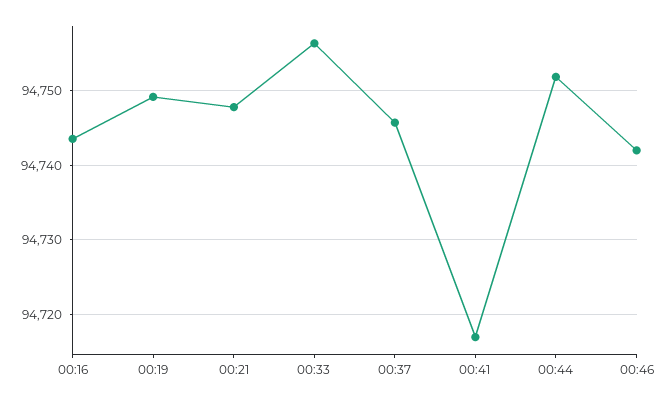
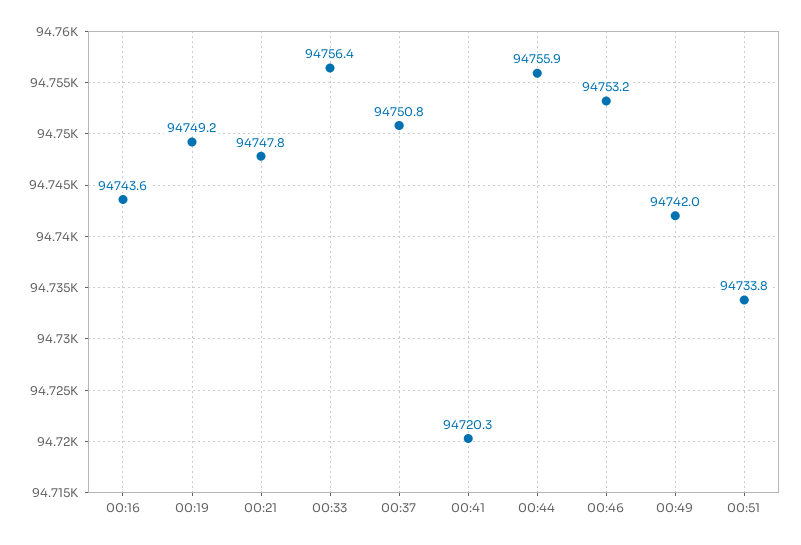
00:37: 94746 -> 94750.8
00:41: 94717 -> 94720.3
00:44: 94752 -> 94755.9
00:46: 94742 -> 94753.2
00:49: none -> 94742
00:51: none -> 94733.8

